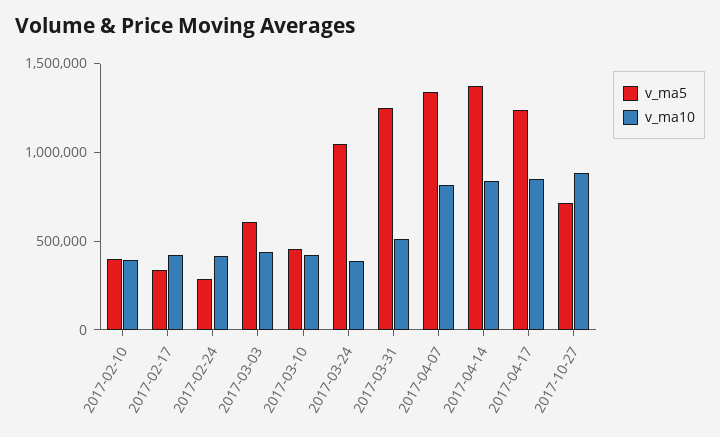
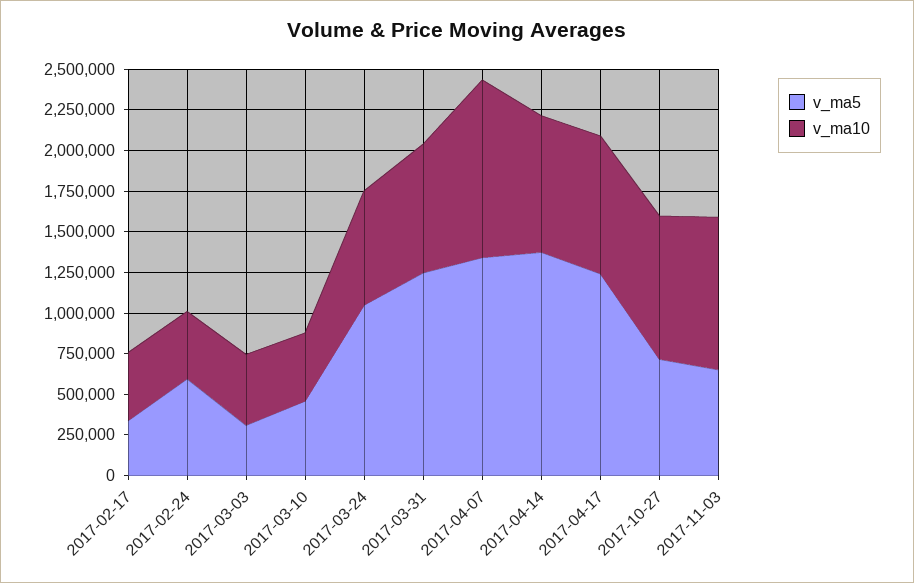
v_ma5, 2017-02-10: 400000 -> none
v_ma10, 2017-02-10: 400000 -> none
v_ma5, 2017-02-24: 300000 -> 600000
v_ma5, 2017-03-03: 600000 -> 300000
v_ma10, 2017-03-24: 400000 -> 700000
v_ma10, 2017-03-31: 500000 -> 800000
v_ma10, 2017-04-07: 800000 -> 1100000
v_ma5, 2017-11-03: none -> 650000
v_ma10, 2017-11-03: none -> 950000

